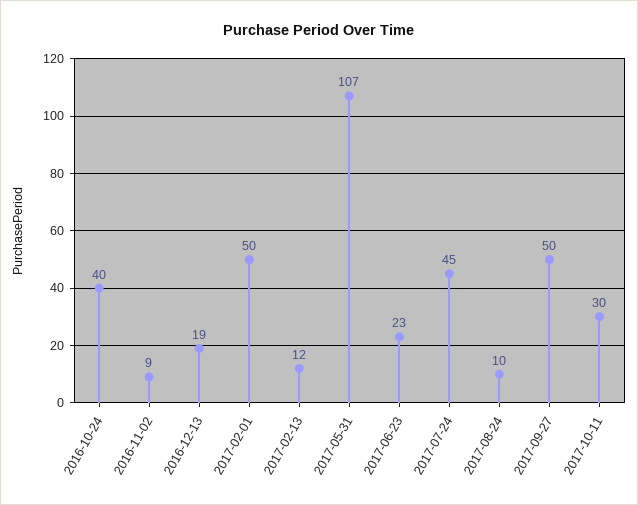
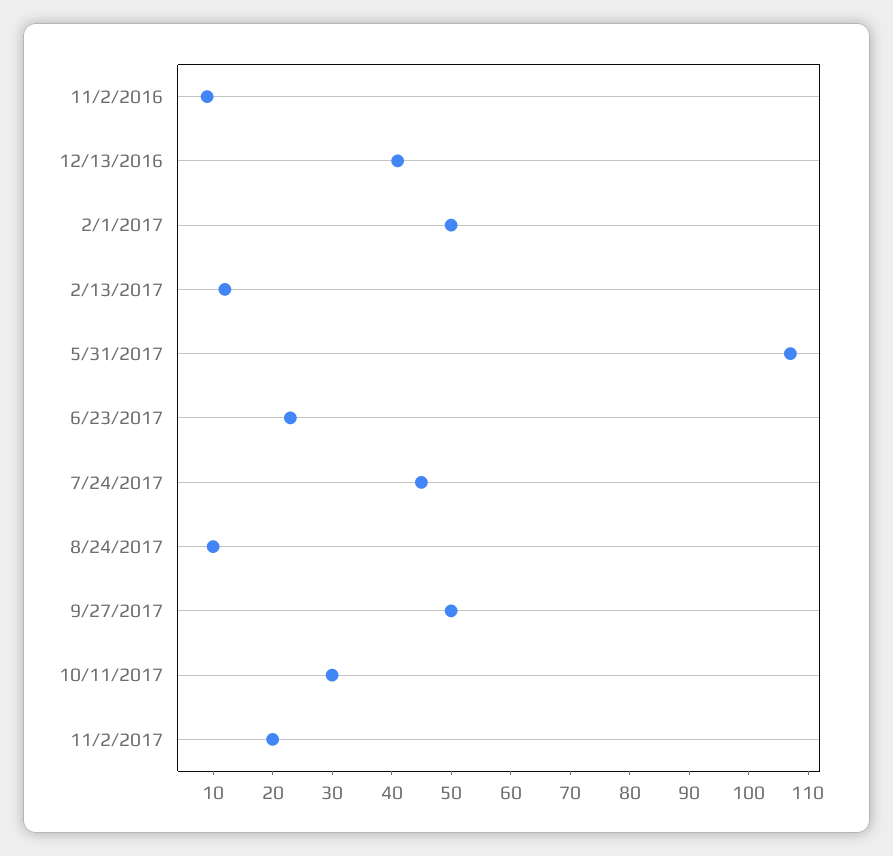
2016-10-24: 40 -> none
2016-12-13: 19 -> 40
11/2/2017: none -> 20

